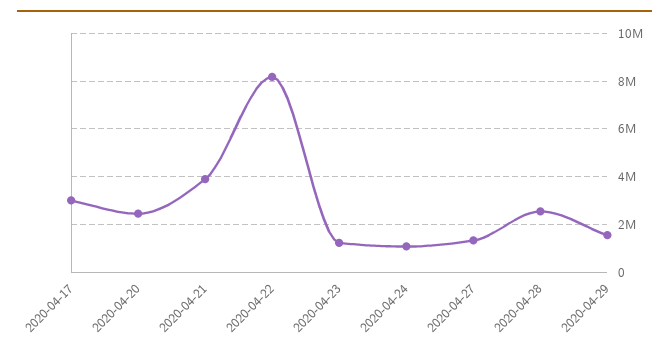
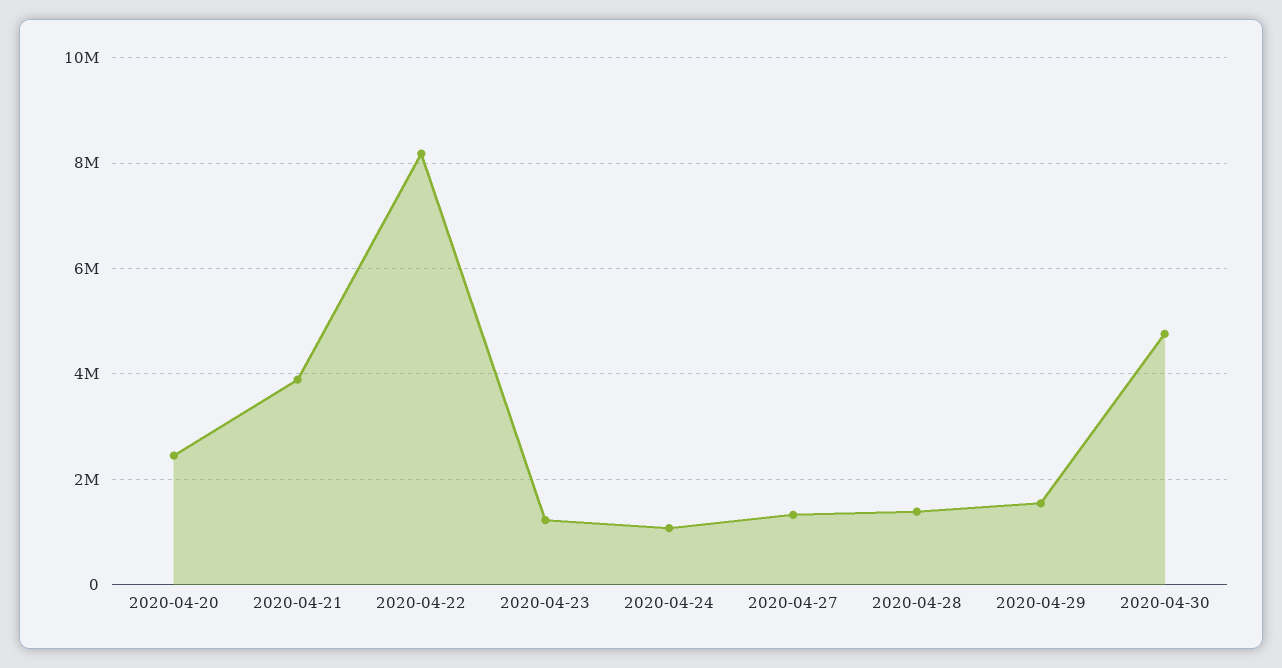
2020-04-17: 3000000 -> none
2020-04-28: 2500000 -> 1400000
2020-04-30: none -> 4800000

